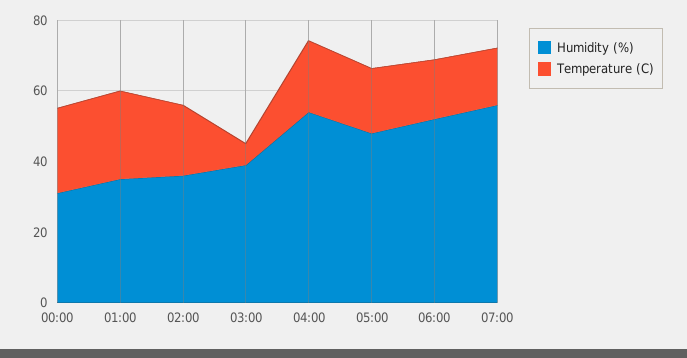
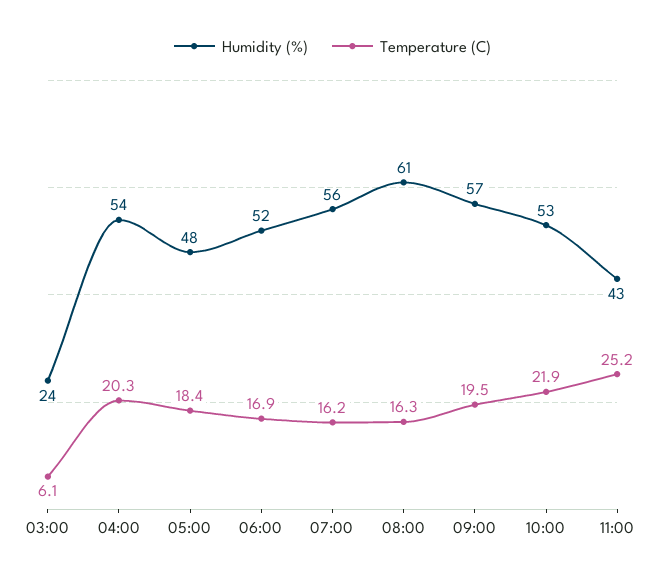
Humidity (%), 00:00: 30 -> none
Temperature (C), 00:00: 25 -> none
Humidity (%), 01:00: 35 -> none
Temperature (C), 01:00: 25 -> none
Humidity (%), 02:00: 35 -> none
Temperature (C), 02:00: 20 -> none
Humidity (%), 03:00: 40 -> 24
Humidity (%), 08:00: none -> 61
Temperature (C), 08:00: none -> 16.3
Humidity (%), 09:00: none -> 57
Temperature (C), 09:00: none -> 19.5
Humidity (%), 10:00: none -> 53
Temperature (C), 10:00: none -> 21.9
Humidity (%), 11:00: none -> 43
Temperature (C), 11:00: none -> 25.2

